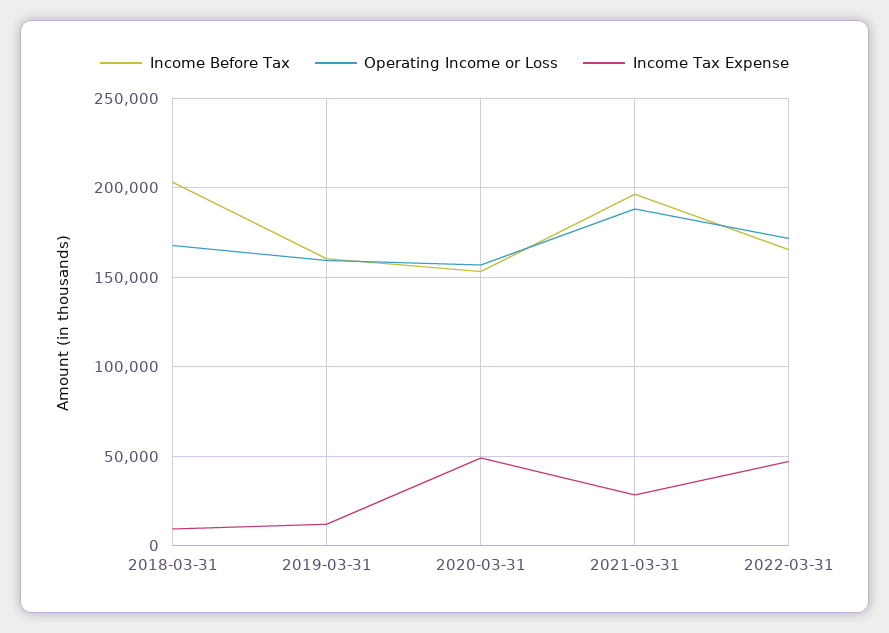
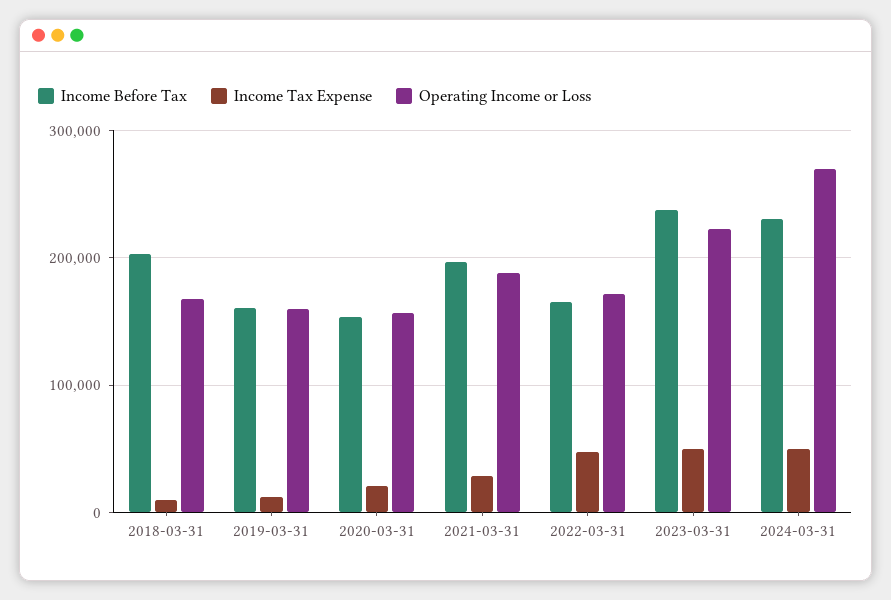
Income Tax Expense, 2020-03-31: 50000 -> 20000
Income Before Tax, 2023-03-31: none -> 240000
Income Tax Expense, 2023-03-31: none -> 50000
Operating Income or Loss, 2023-03-31: none -> 220000
Income Before Tax, 2024-03-31: none -> 230000
Income Tax Expense, 2024-03-31: none -> 50000
Operating Income or Loss, 2024-03-31: none -> 270000

